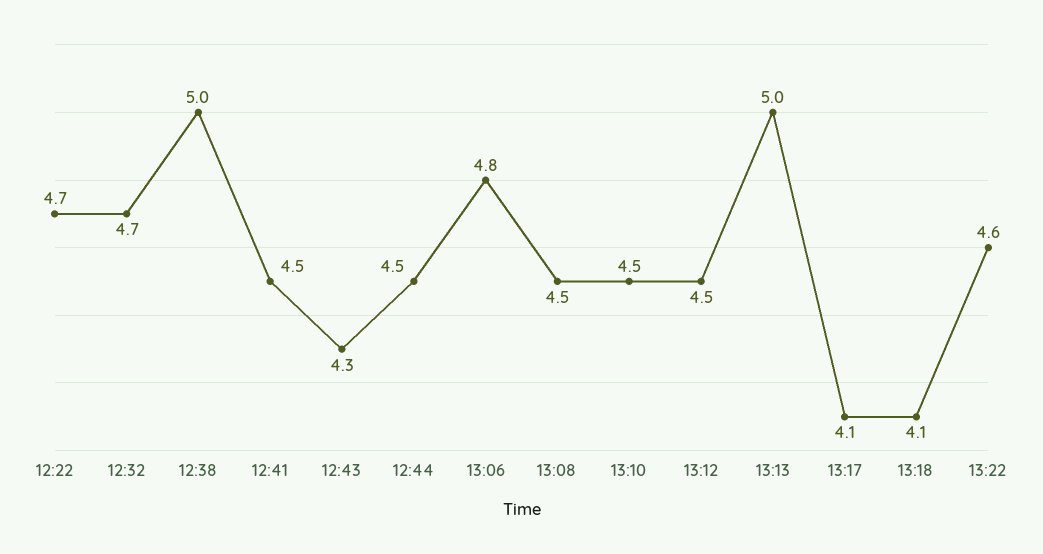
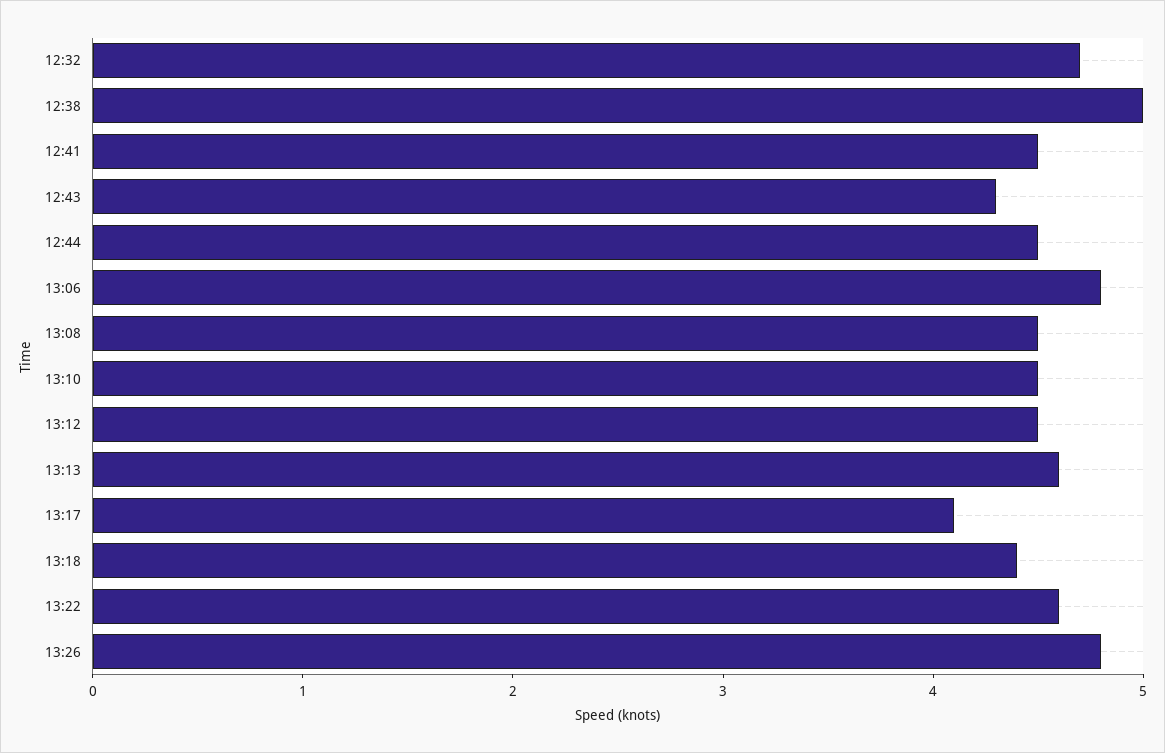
12:22: 4.7 -> none
13:13: 5 -> 4.6
13:18: 4.1 -> 4.4
13:26: none -> 4.8

